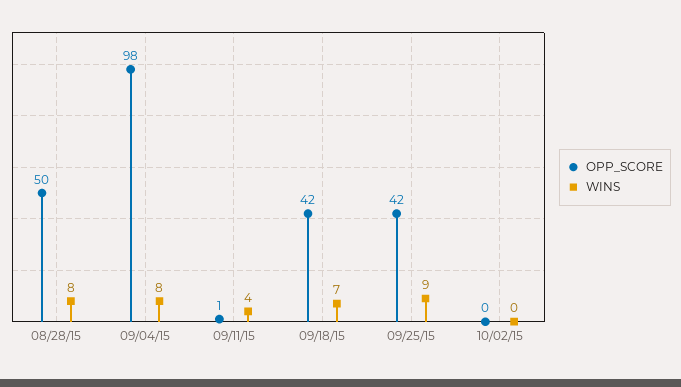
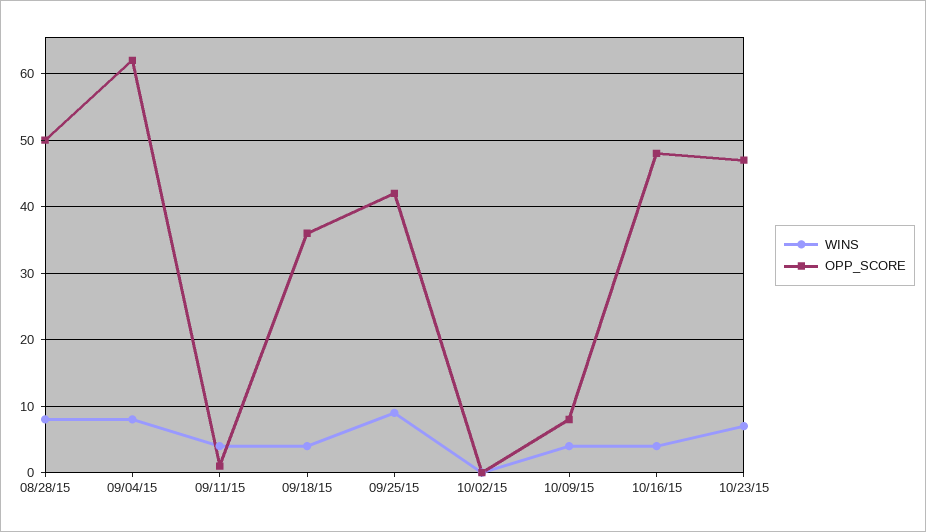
OPP_SCORE, 09/04/15: 98 -> 62
OPP_SCORE, 09/18/15: 42 -> 36
WINS, 09/18/15: 7 -> 4
WINS, 10/09/15: none -> 4
OPP_SCORE, 10/09/15: none -> 8
WINS, 10/16/15: none -> 4
OPP_SCORE, 10/16/15: none -> 48
WINS, 10/23/15: none -> 7
OPP_SCORE, 10/23/15: none -> 47

